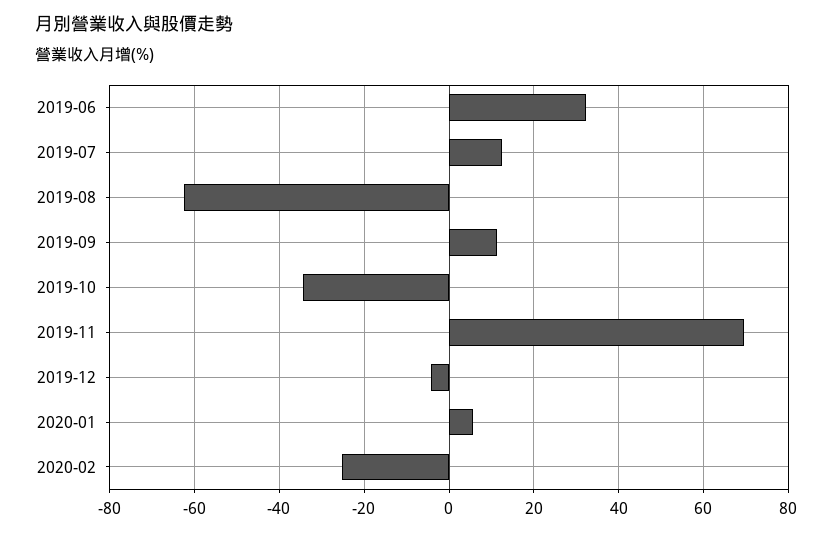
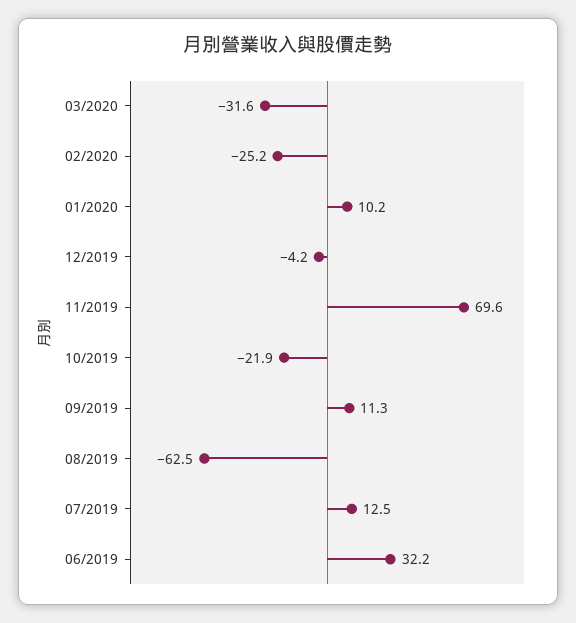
2019-10: -34 -> -21.9
2020-01: 6 -> 10.2
03/2020: none -> -31.6

